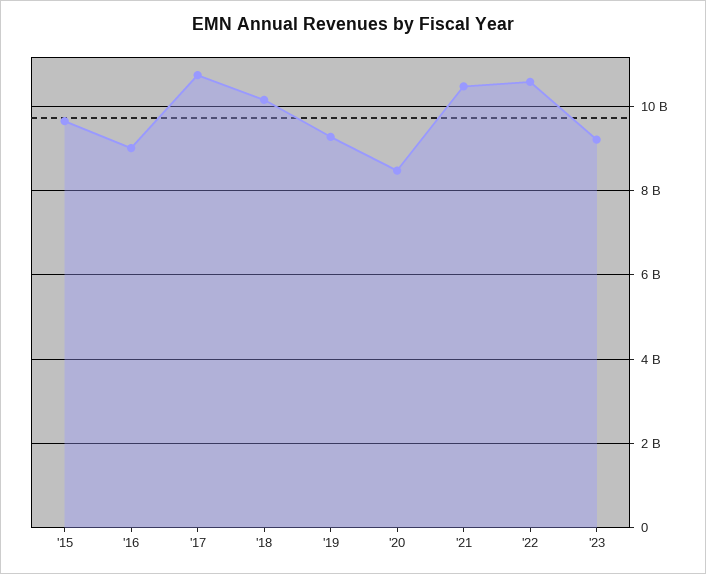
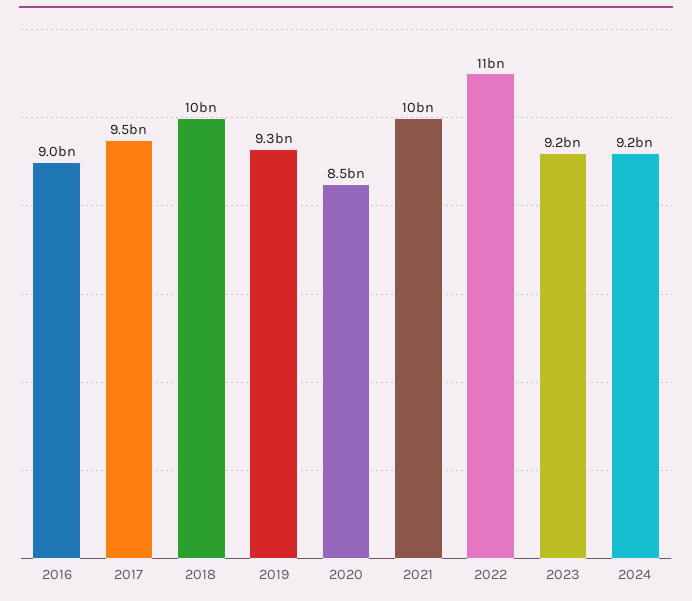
'15: 9600000000 -> none
'17: 10800000000 -> 9500000000
2024: none -> 9200000000

